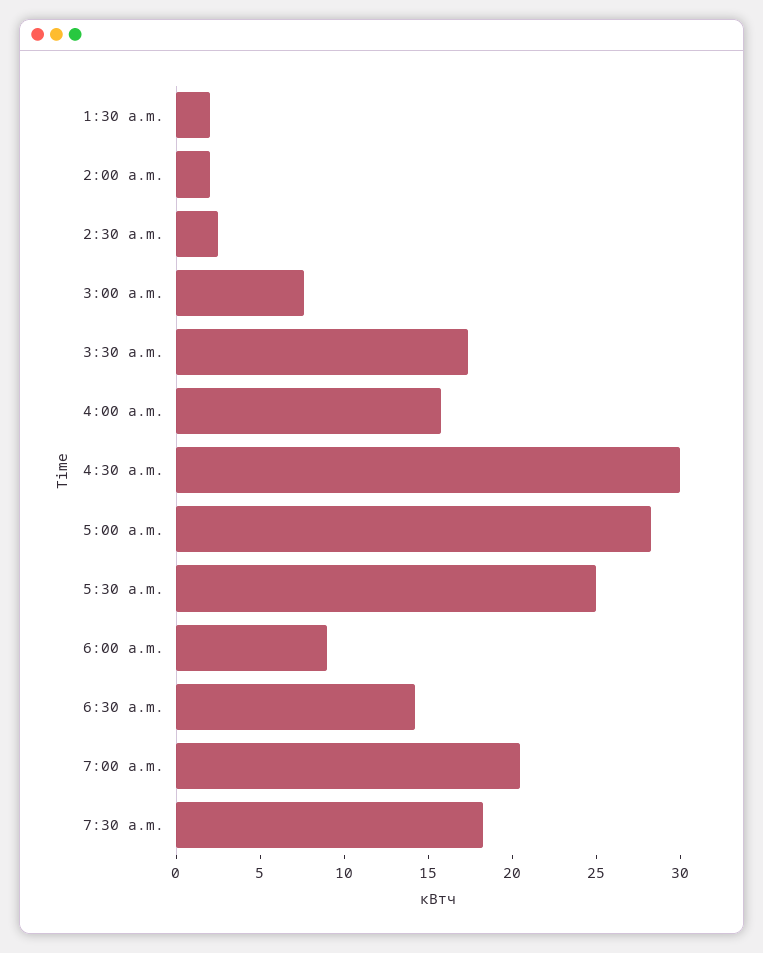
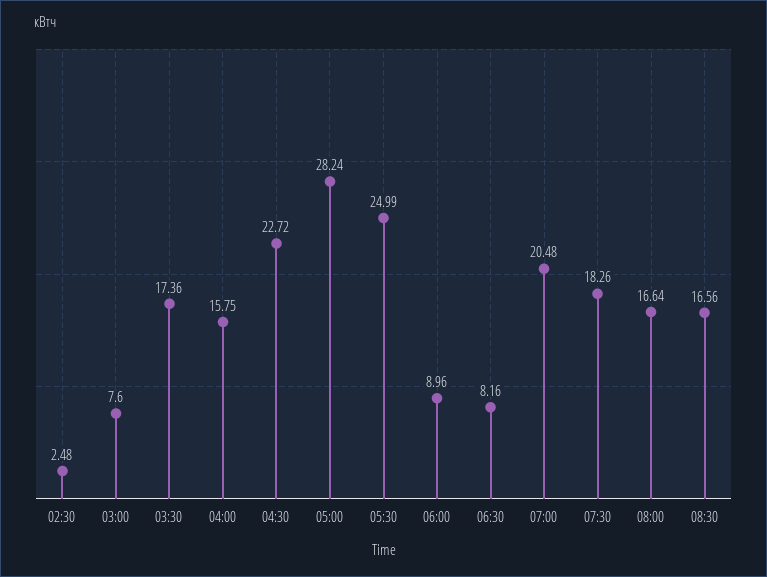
1:30 a.m.: 2 -> none
2:00 a.m.: 2 -> none
4:30 a.m.: 30 -> 22.72
6:30 a.m.: 14 -> 8.16
08:00: none -> 16.64
08:30: none -> 16.56

